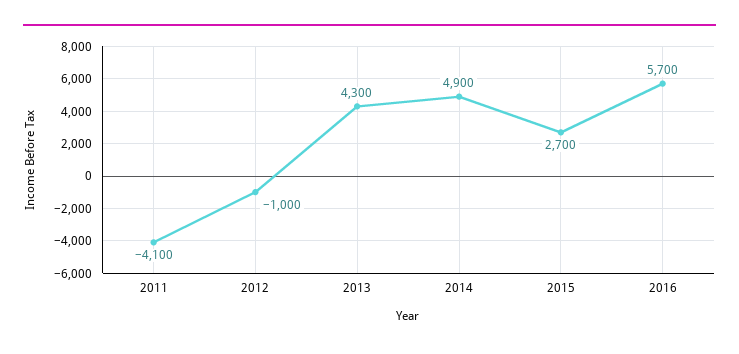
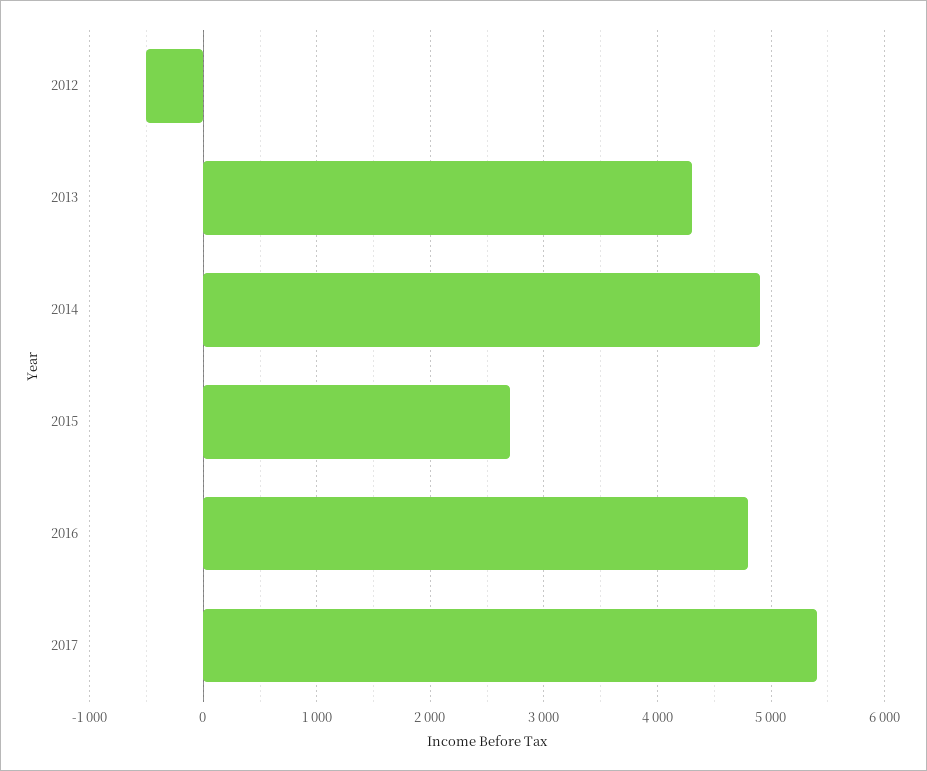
2011: -4100 -> none
2012: -1000 -> -500
2016: 5700 -> 4800
2017: none -> 5400

